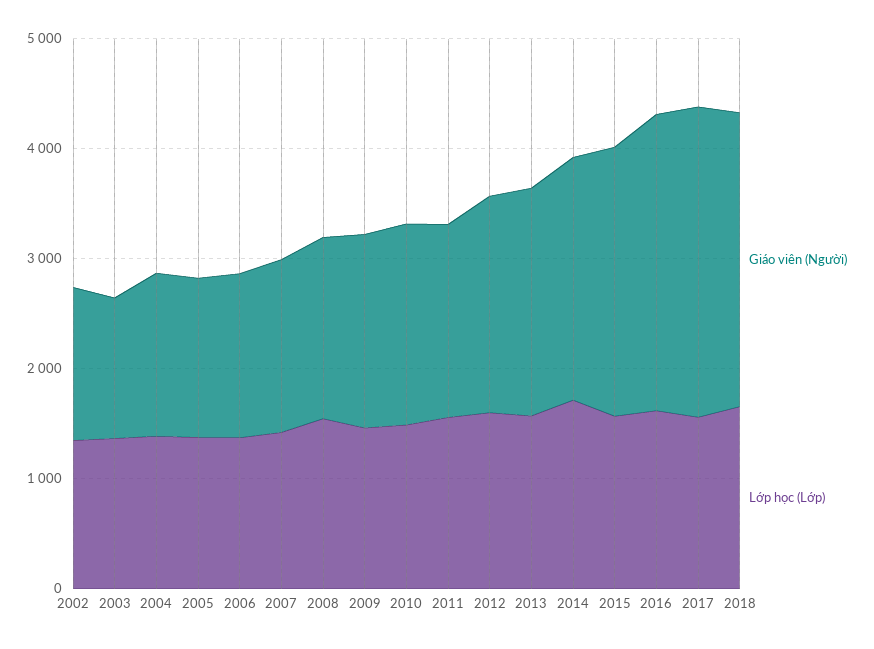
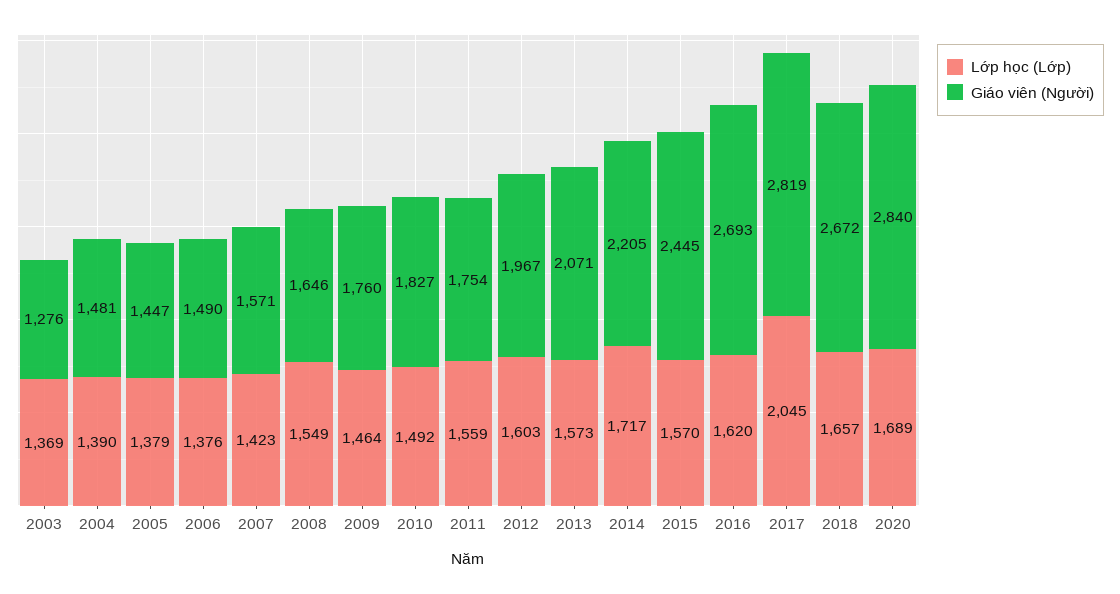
Giáo viên (Người), 2002: 1400 -> none
Lớp học (Lớp), 2002: 1400 -> none
Lớp học (Lớp), 2017: 1600 -> 2045
Lớp học (Lớp), 2020: none -> 1689
Giáo viên (Người), 2020: none -> 2840

